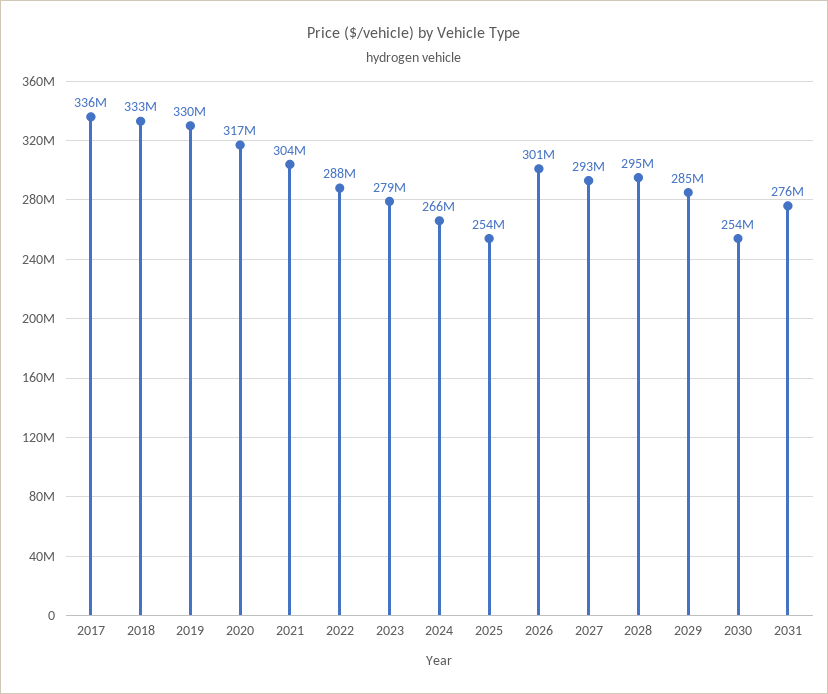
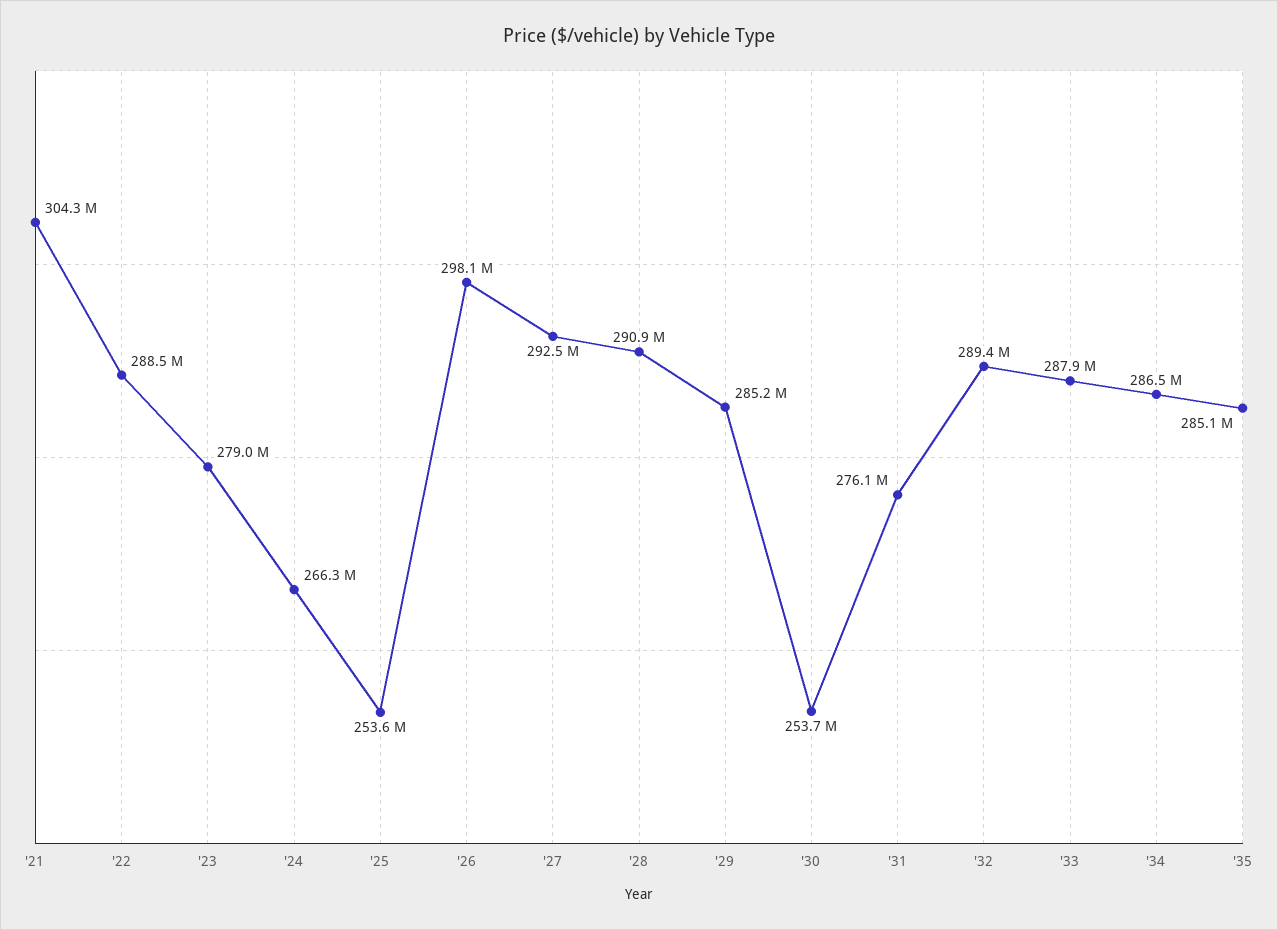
2017: 336000000 -> none
2018: 333000000 -> none
2019: 330000000 -> none
2020: 317000000 -> none
2026: 301000000 -> 298100000
2028: 295000000 -> 290900000
'32: none -> 289400000
'33: none -> 287900000
'34: none -> 286500000
'35: none -> 285100000

